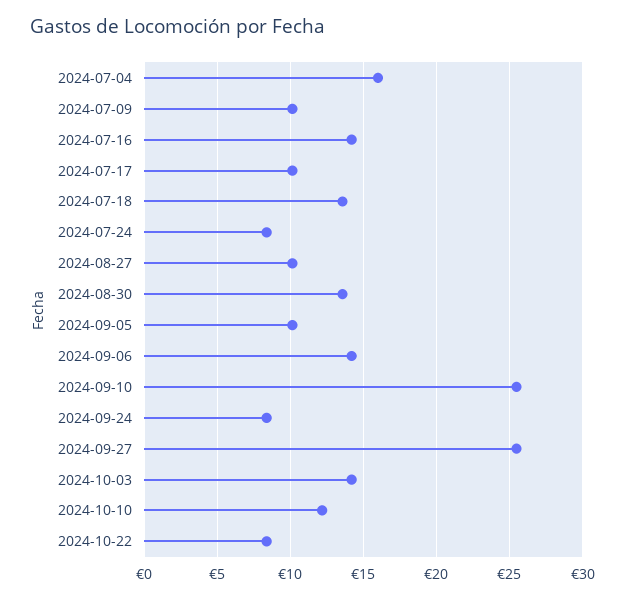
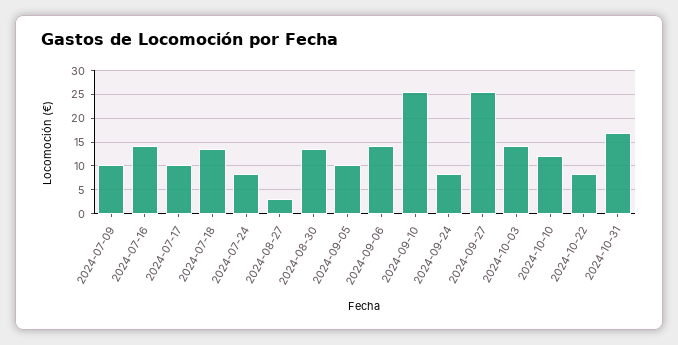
2024-07-04: 16 -> none
2024-08-27: 10 -> 2.5
2024-10-31: none -> 17.5

